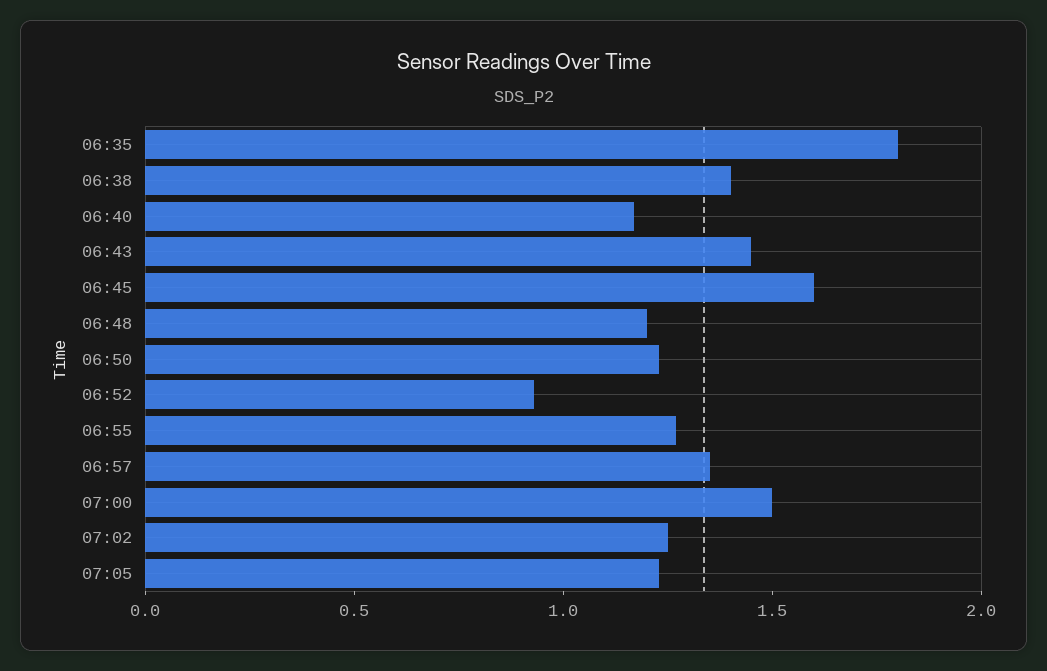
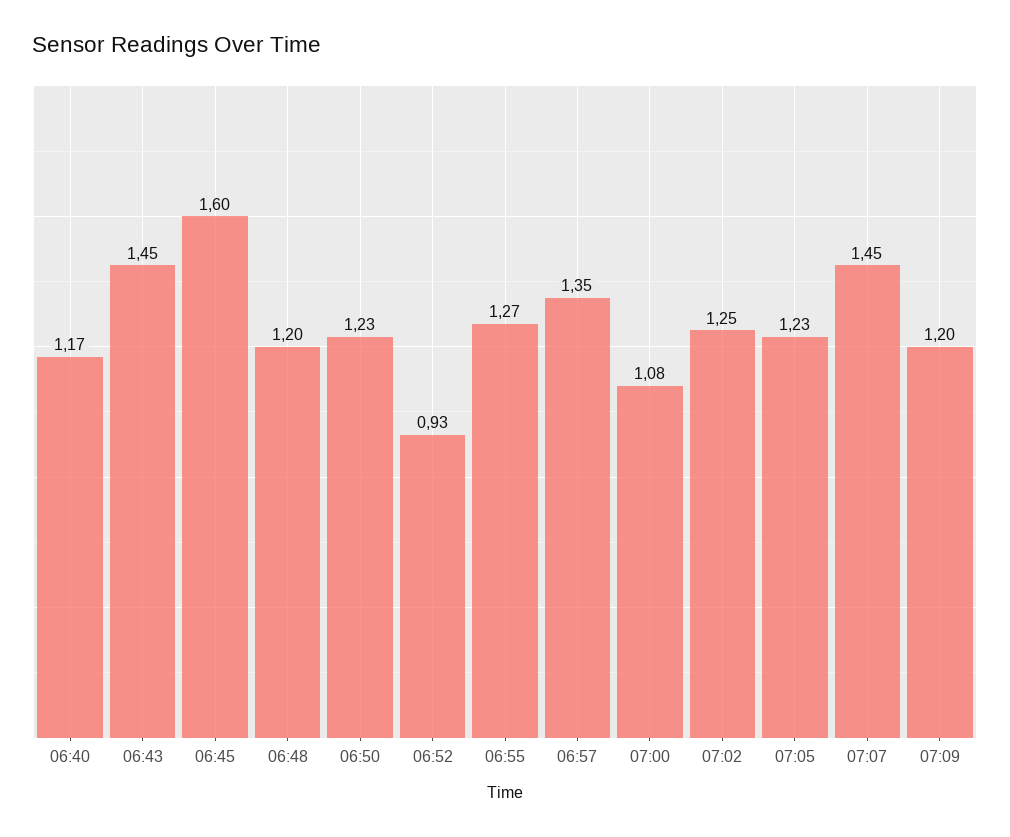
06:35: 1.8 -> none
06:38: 1.4 -> none
07:00: 1.5 -> 1.08
07:07: none -> 1.45
07:09: none -> 1.2

